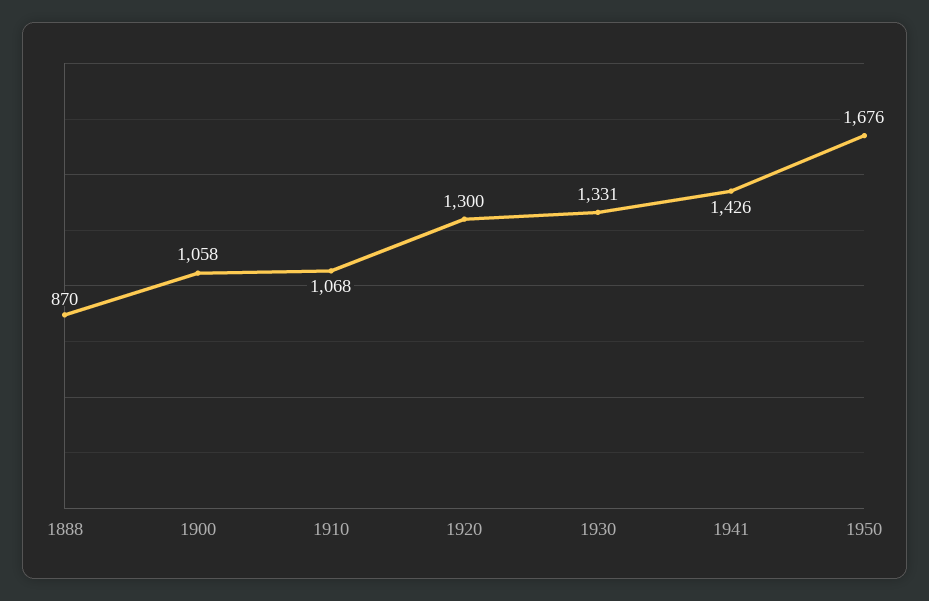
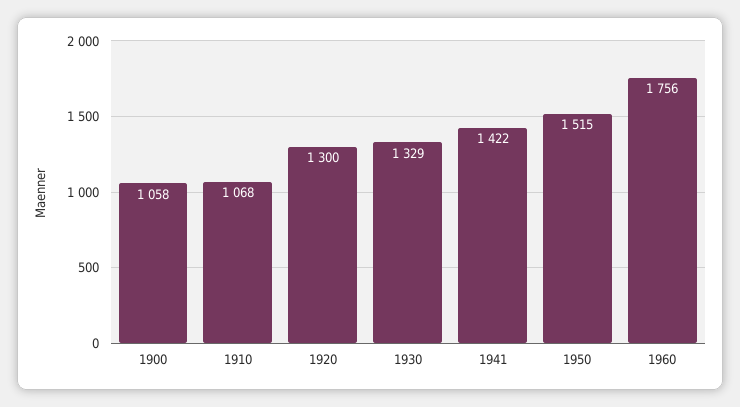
1888: 870 -> none
1930: 1331 -> 1329
1941: 1426 -> 1422
1950: 1676 -> 1515
1960: none -> 1756

